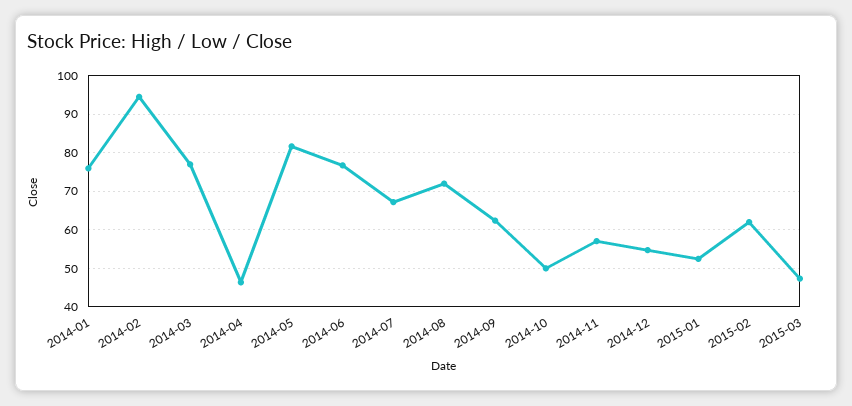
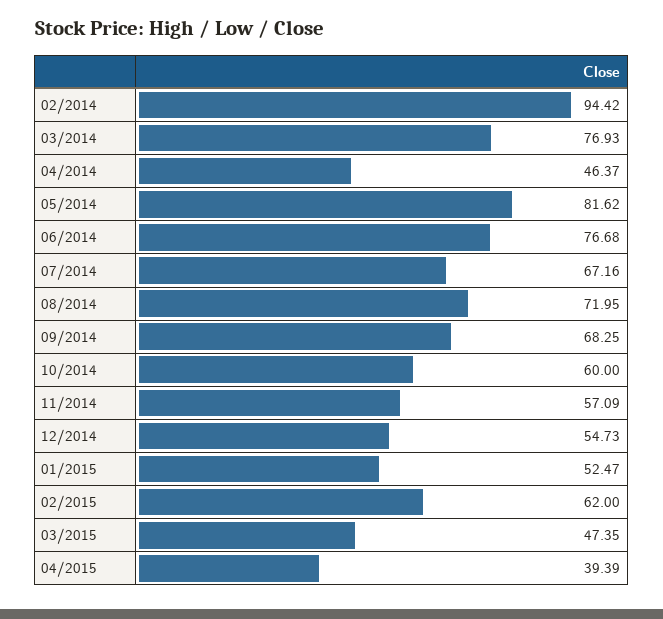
2014-01: 76 -> none
2014-09: 62 -> 68.25
2014-10: 50 -> 60
04/2015: none -> 39.39

